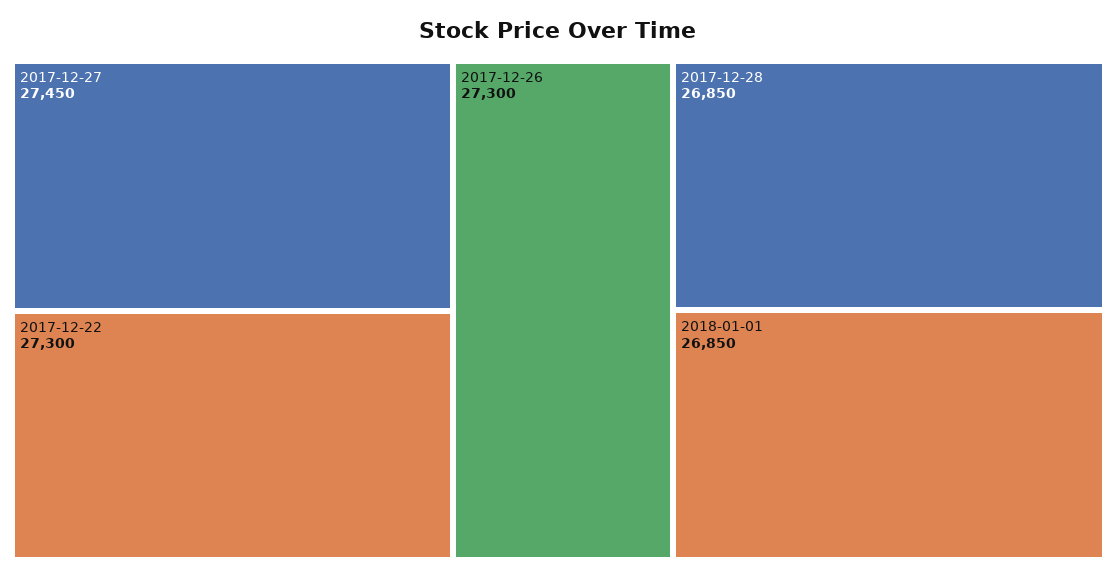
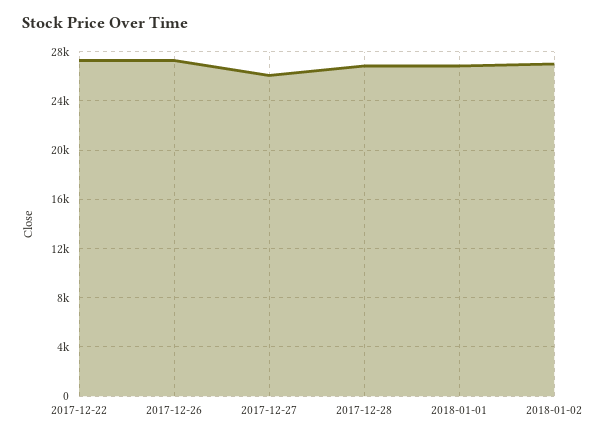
2017-12-27: 27450 -> 26000
2018-01-02: none -> 27000

